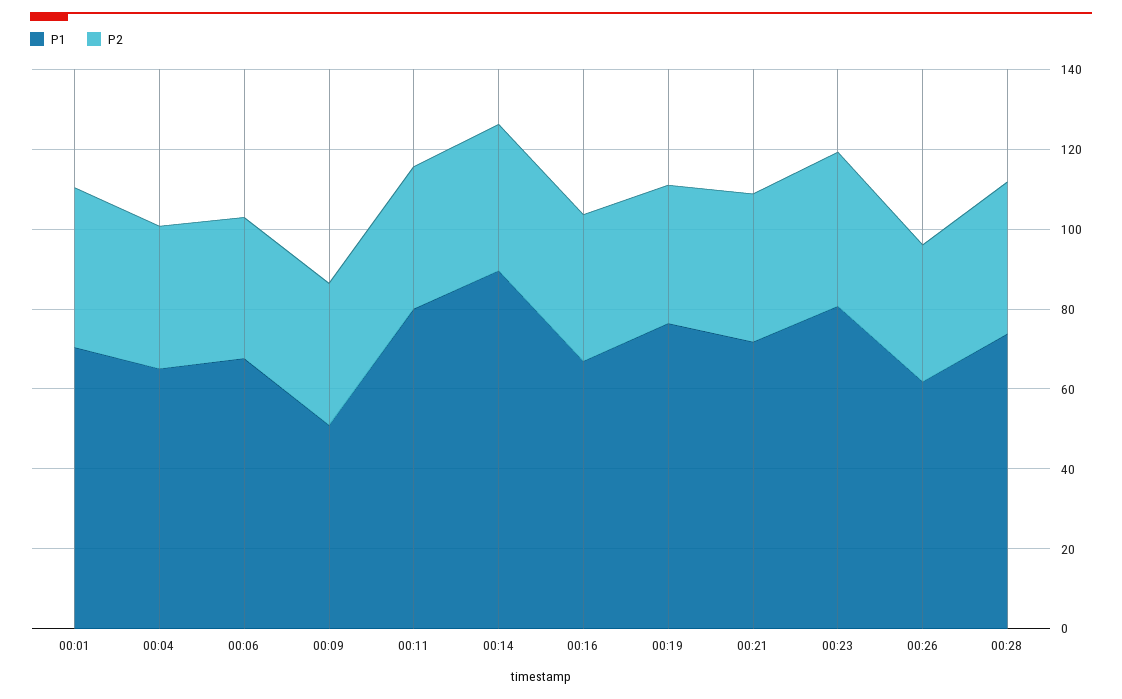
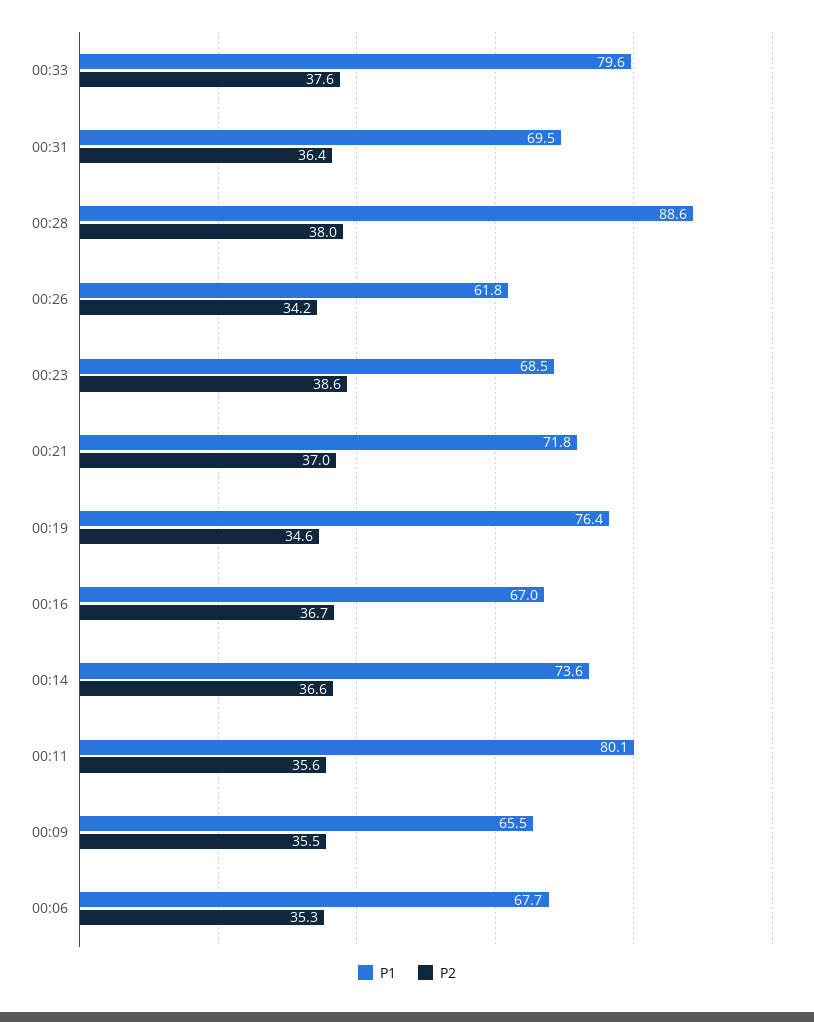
P1, 00:01: 70 -> none
P2, 00:01: 40 -> none
P1, 00:04: 65 -> none
P2, 00:04: 35 -> none
P1, 00:09: 50 -> 65.5
P1, 00:14: 90 -> 73.6
P1, 00:23: 80 -> 68.5
P1, 00:28: 75 -> 88.6
P1, 00:33: none -> 79.6
P2, 00:33: none -> 37.6
P1, 00:31: none -> 69.5
P2, 00:31: none -> 36.4

